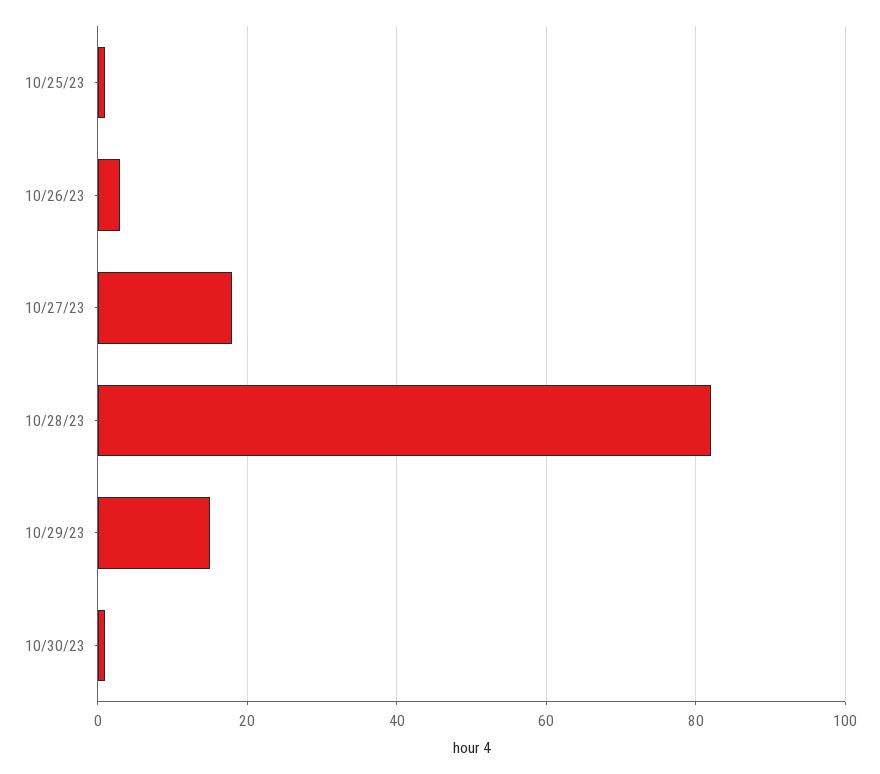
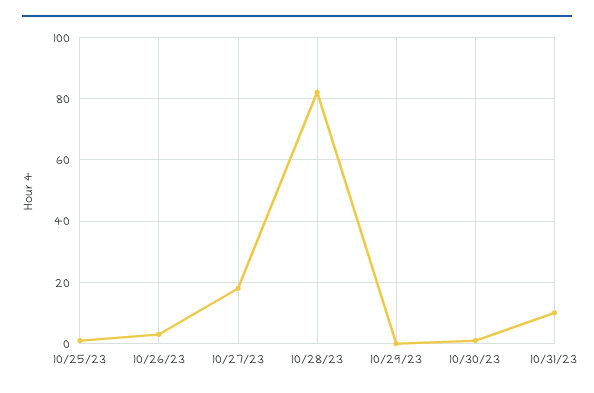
10/29/23: 15 -> 0
10/31/23: none -> 10

